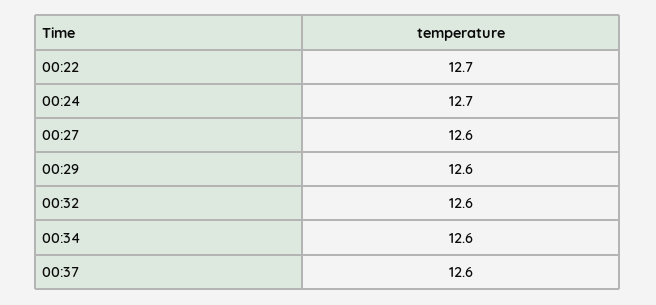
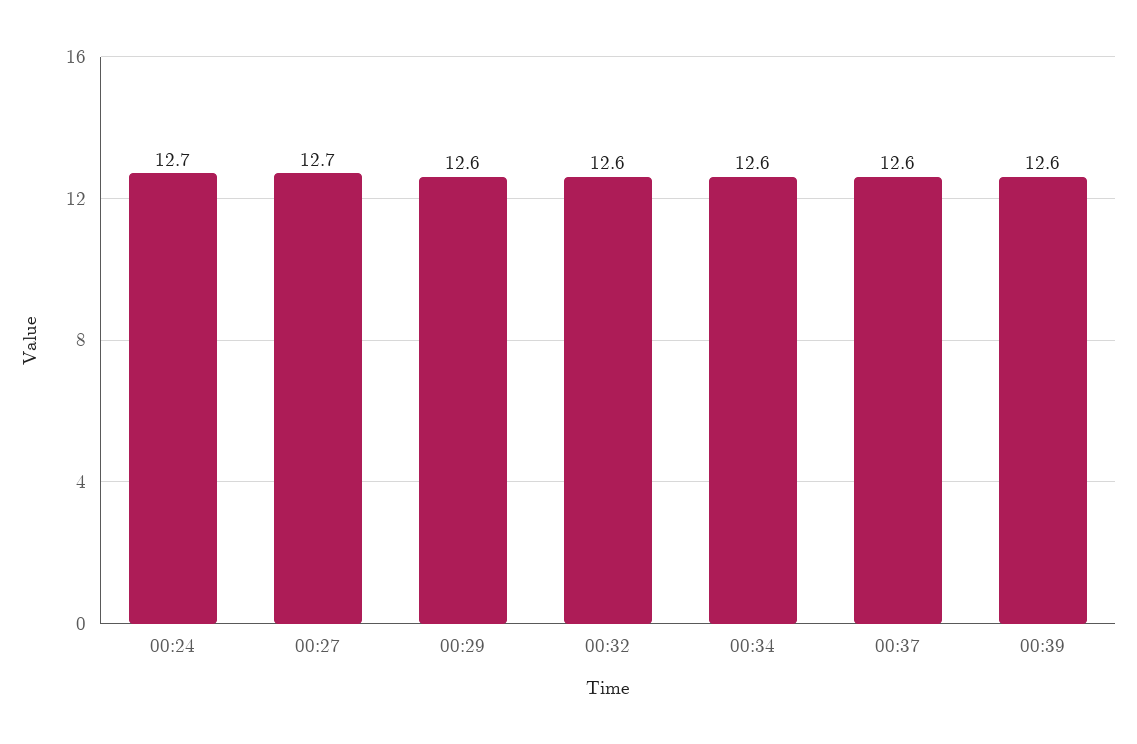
00:22: 12.7 -> none
00:27: 12.6 -> 12.7
00:39: none -> 12.6

